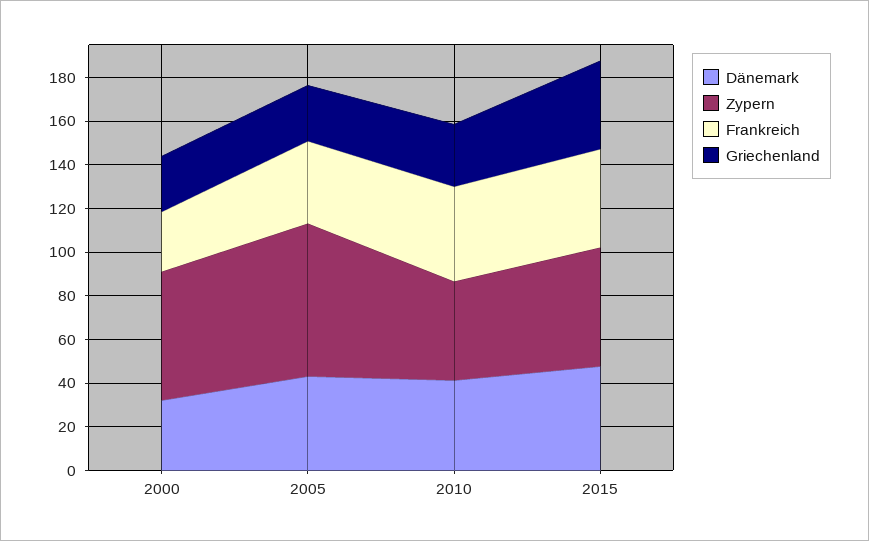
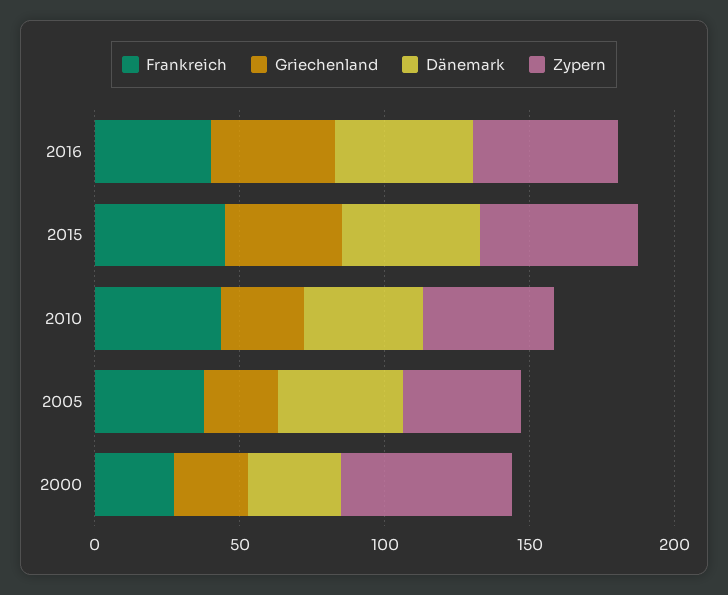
Zypern, 2005: 70 -> 40
Frankreich, 2016: none -> 40
Griechenland, 2016: none -> 40
Dänemark, 2016: none -> 50
Zypern, 2016: none -> 50

